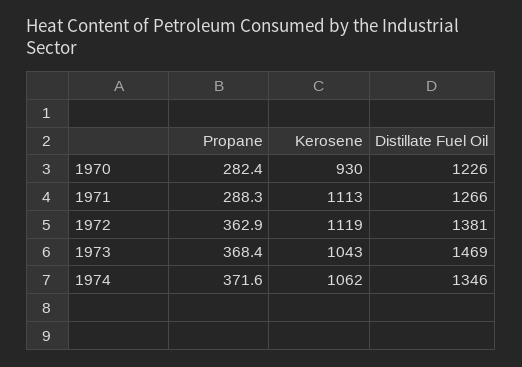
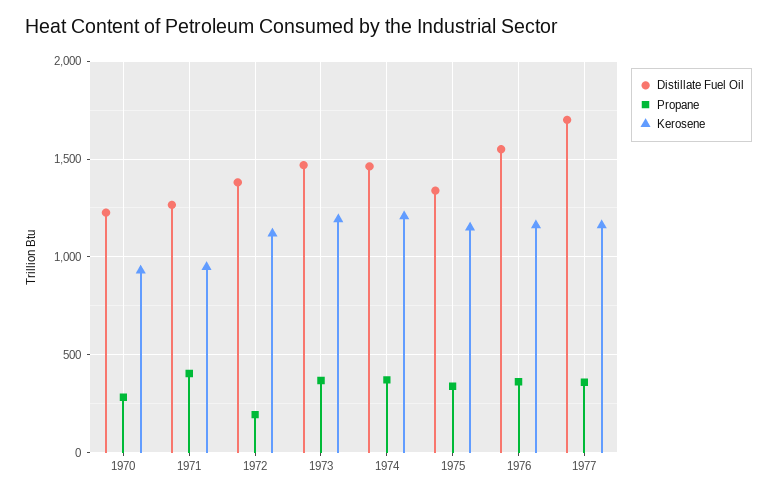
Propane, 1971: 288.3 -> 400
Kerosene, 1971: 1113 -> 950
Propane, 1972: 362.9 -> 200
Kerosene, 1973: 1043 -> 1200
Kerosene, 1974: 1062 -> 1200
Distillate Fuel Oil, 1974: 1346 -> 1450
Distillate Fuel Oil, 1975: none -> 1350
Propane, 1975: none -> 350
Kerosene, 1975: none -> 1150
Distillate Fuel Oil, 1976: none -> 1550
Propane, 1976: none -> 350
Kerosene, 1976: none -> 1150
Distillate Fuel Oil, 1977: none -> 1700
Propane, 1977: none -> 350
Kerosene, 1977: none -> 1150

